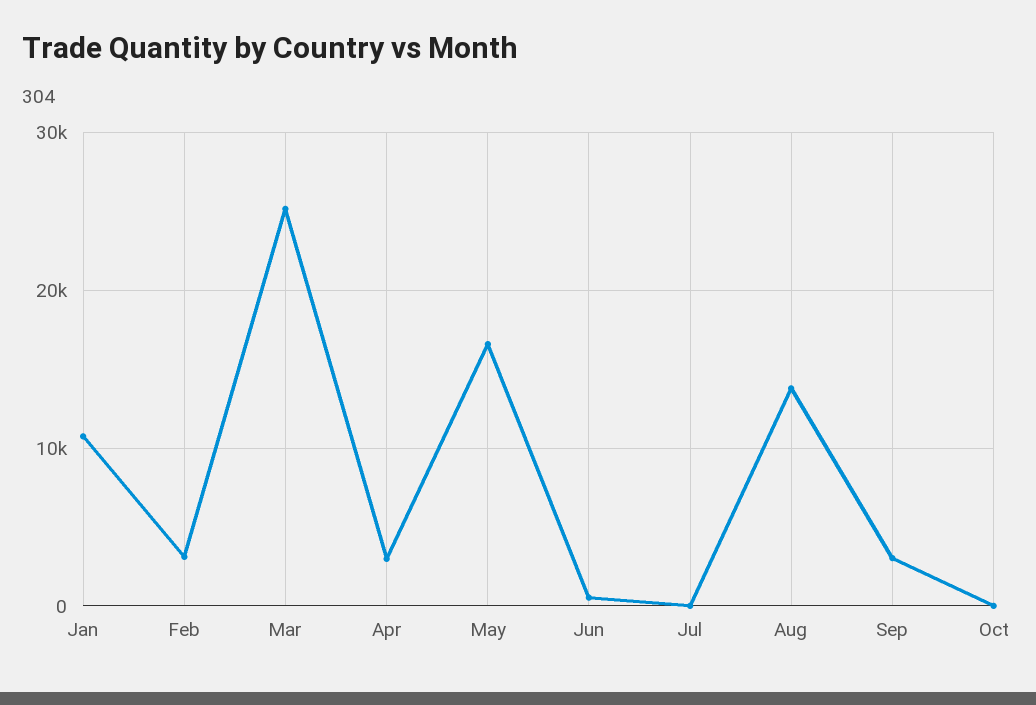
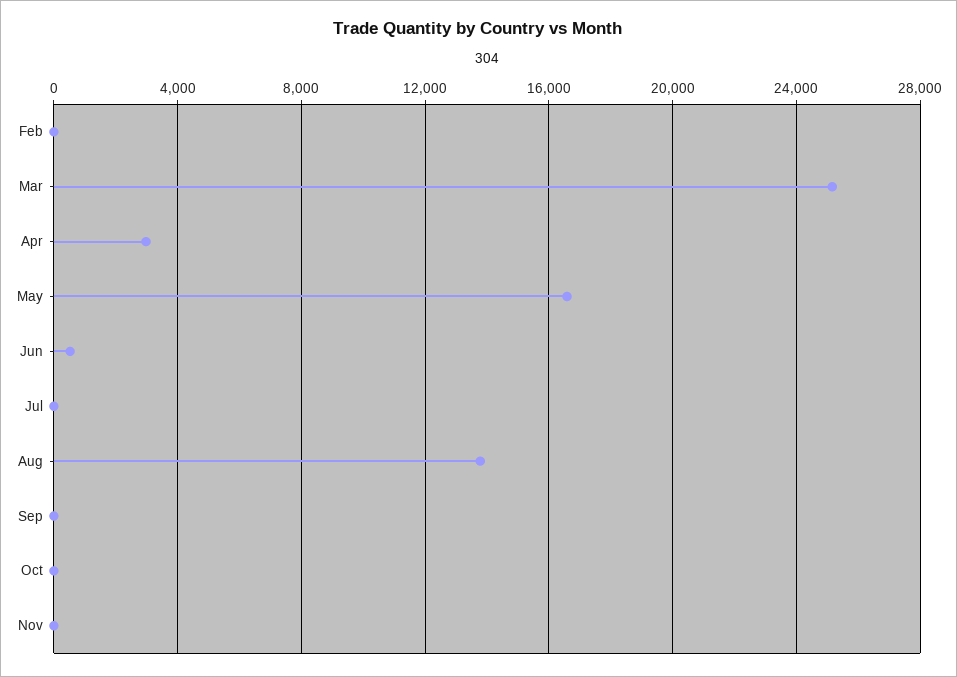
Jan: 11000 -> none
Feb: 3000 -> 0
Sep: 3000 -> 0
Nov: none -> 0

